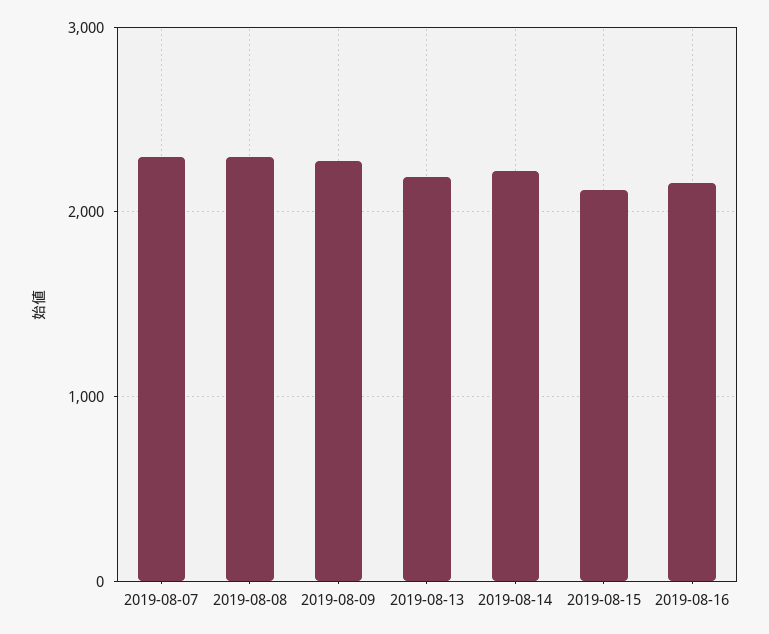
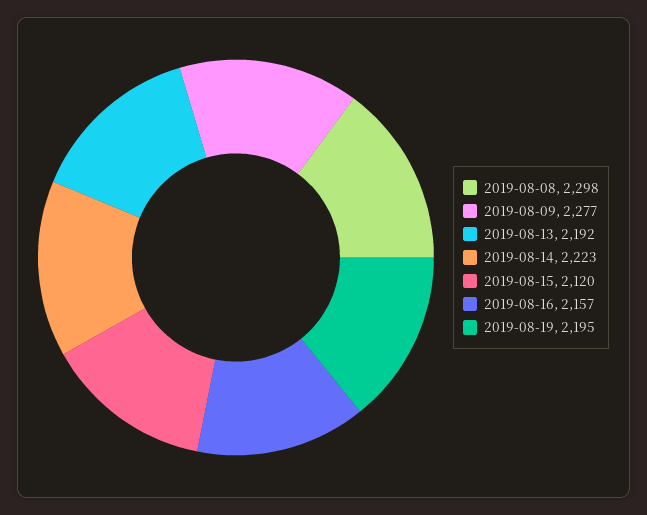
2019-08-07: 2300 -> none
2019-08-19: none -> 2195

